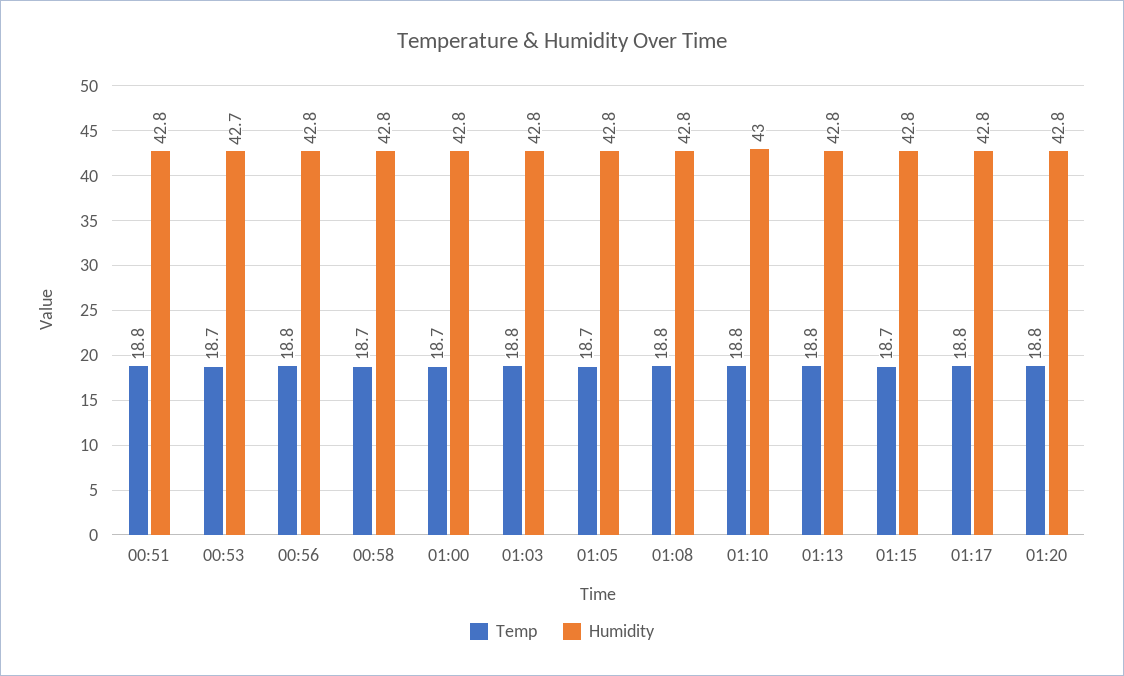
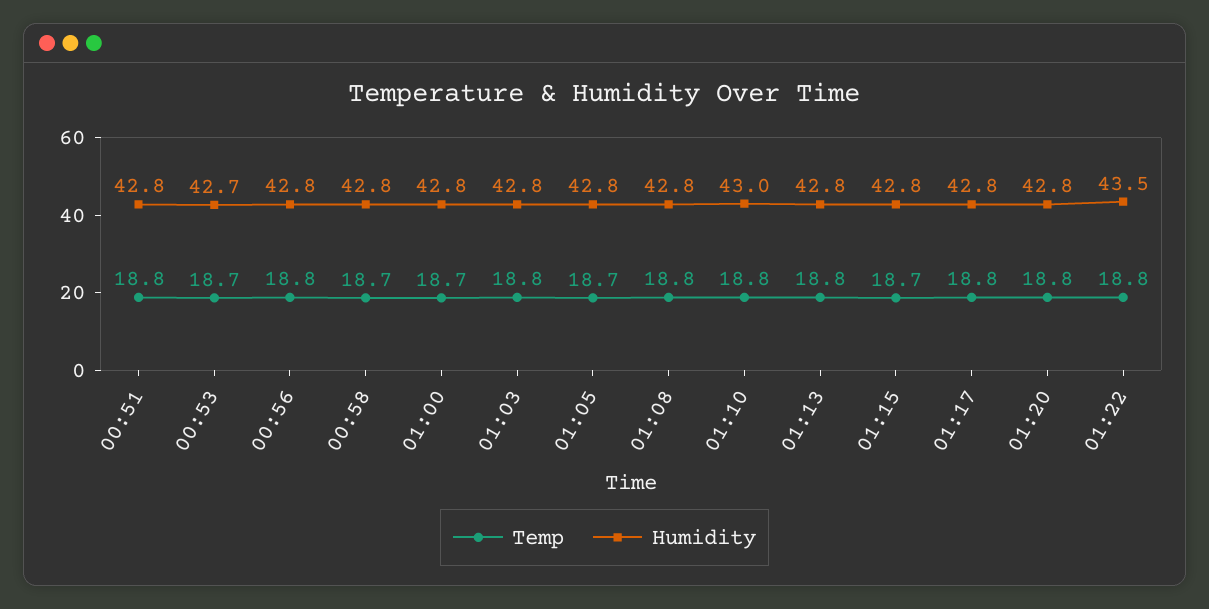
Temp, 01:22: none -> 18.8
Humidity, 01:22: none -> 43.5

